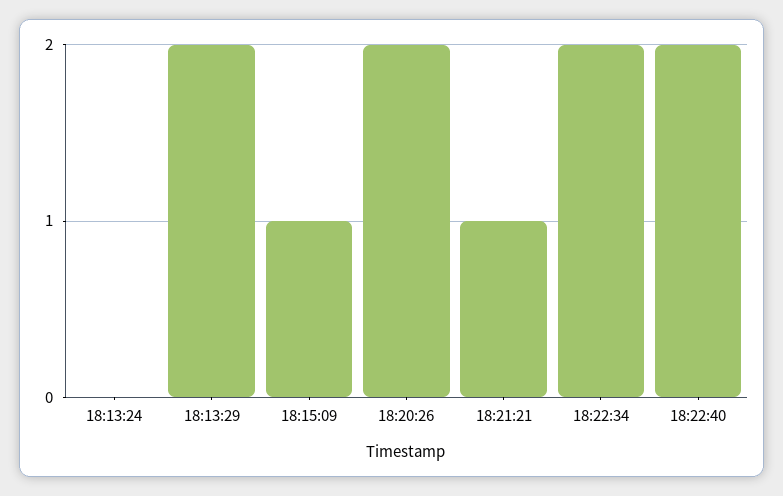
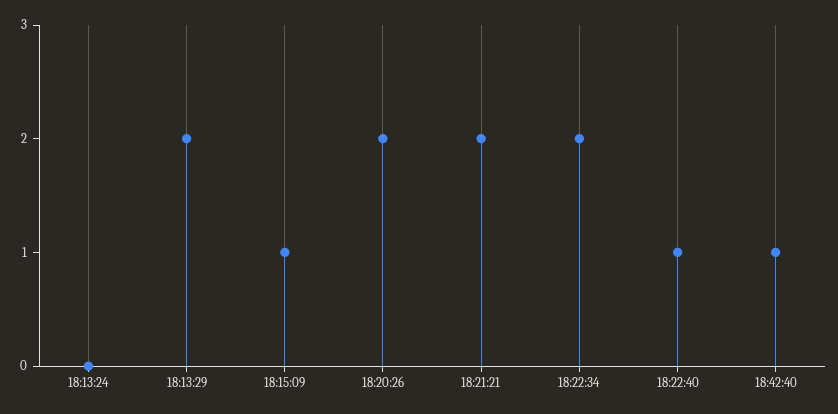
18:21:21: 1 -> 2
18:22:40: 2 -> 1
18:42:40: none -> 1

